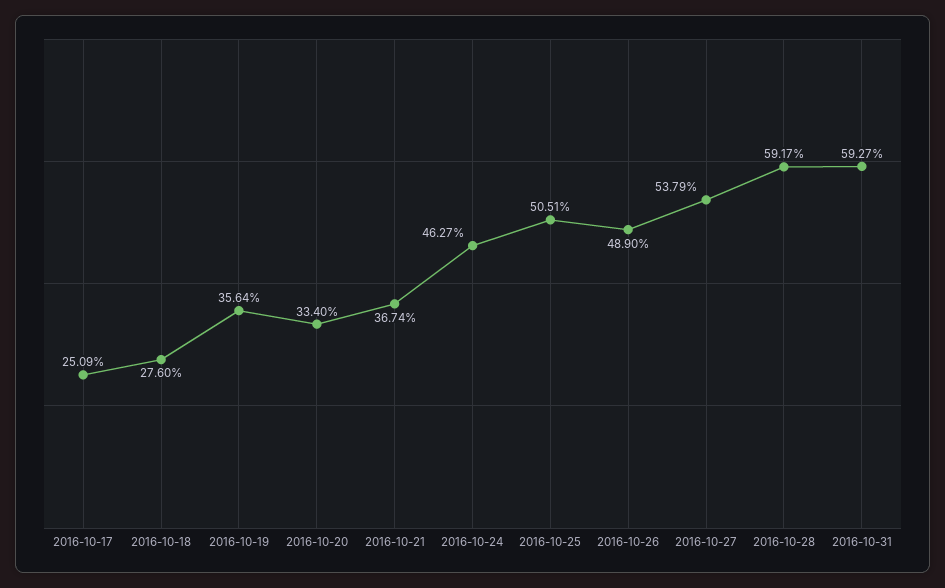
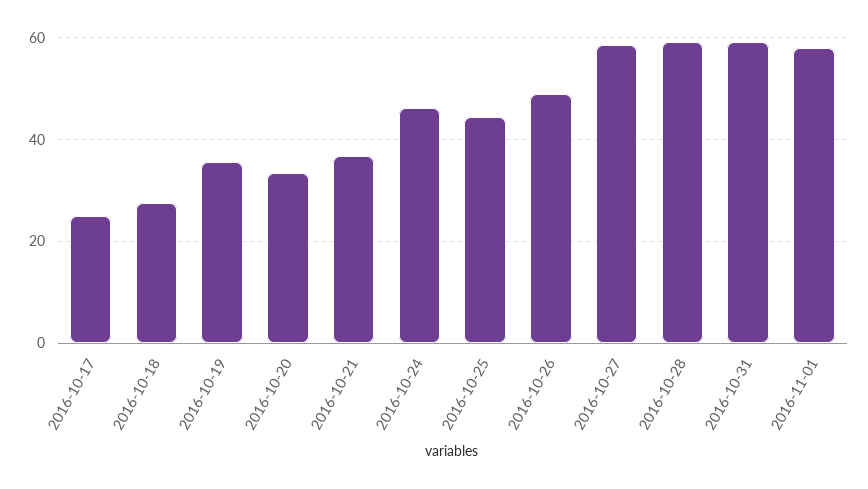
2016-10-25: 50.51 -> 44
2016-10-27: 53.79 -> 58
2016-11-01: none -> 58

